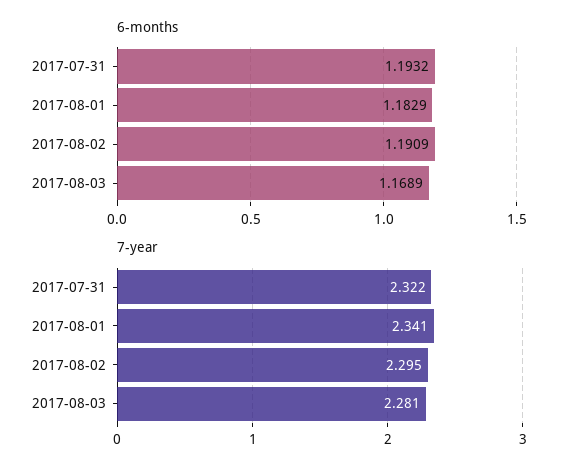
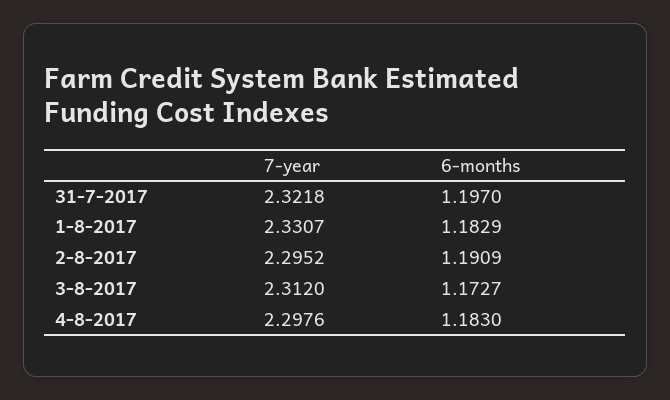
6-months, 2017-07-31: 1.1932 -> 1.197
6-months, 2017-08-03: 1.1689 -> 1.1727
7-year, 2017-08-01: 2.341 -> 2.3307
7-year, 2017-08-03: 2.281 -> 2.312
7-year, 4-8-2017: none -> 2.2976
6-months, 4-8-2017: none -> 1.183

